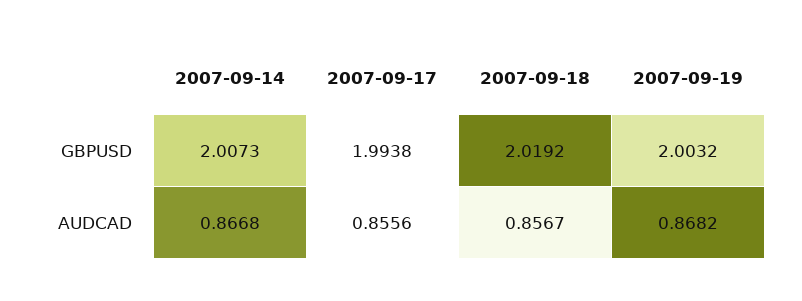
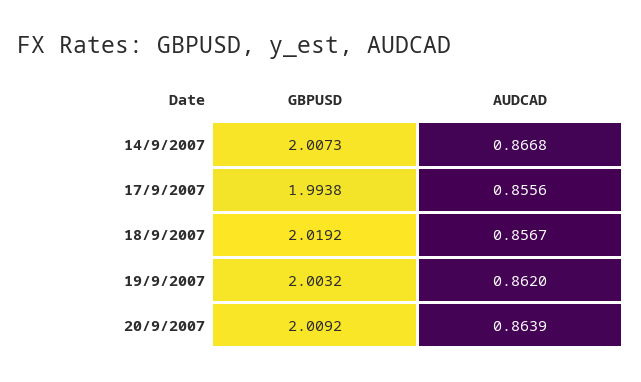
2007-09-19, AUDCAD: 0.8682 -> 0.862
20/9/2007, GBPUSD: none -> 2.0092
20/9/2007, AUDCAD: none -> 0.8639

